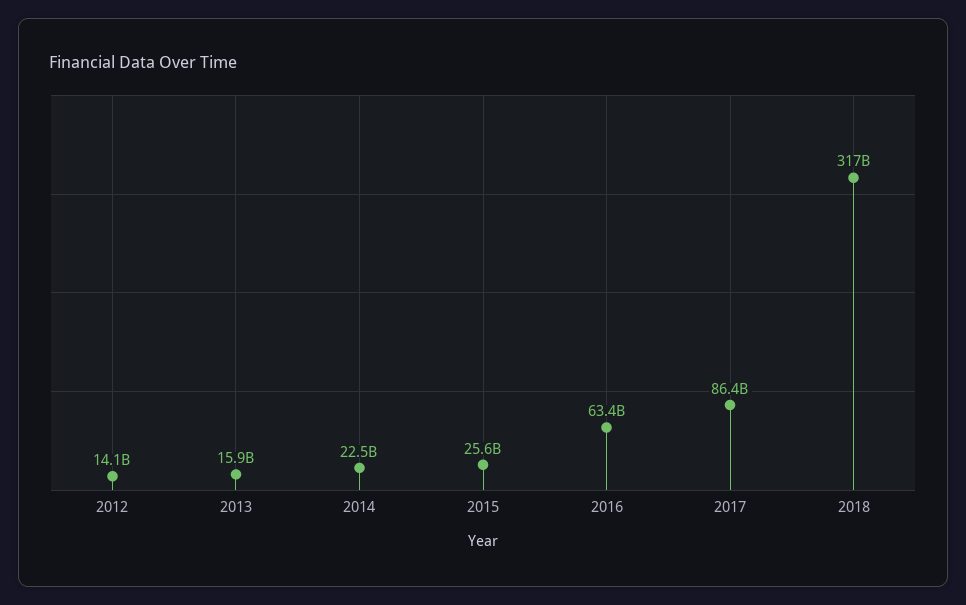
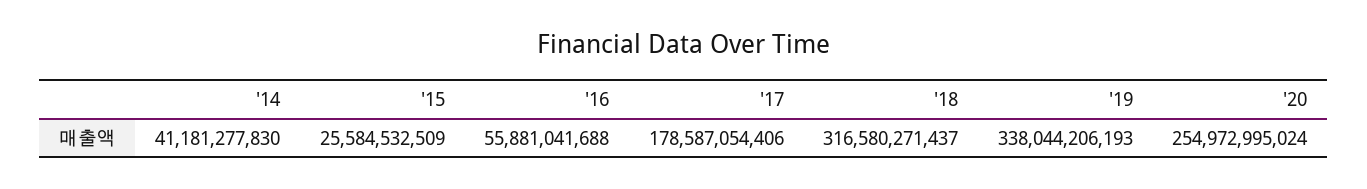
2012: 14100000000 -> none
2013: 15900000000 -> none
2014: 22500000000 -> 41181277830
2016: 63400000000 -> 55881041688
2017: 86400000000 -> 178587054406
'19: none -> 338044206193
'20: none -> 254972995024

